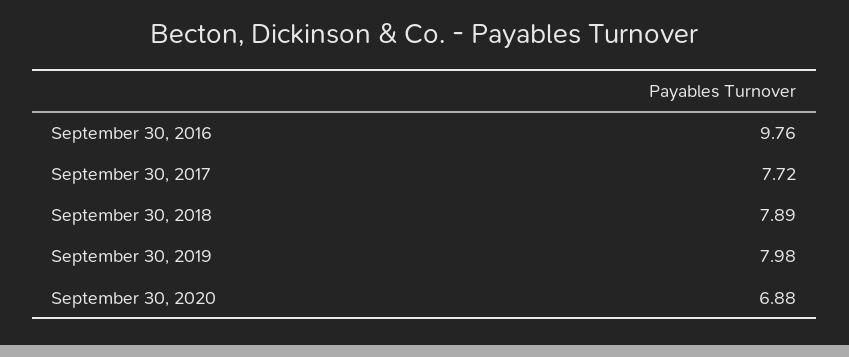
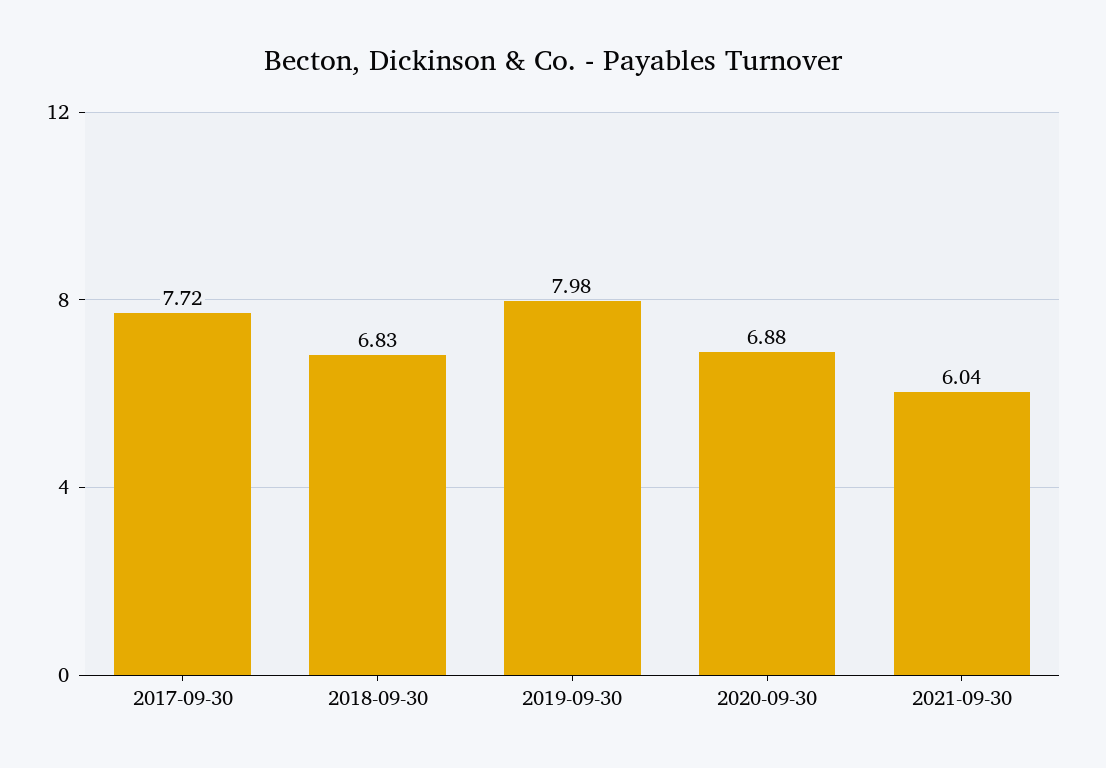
September 30, 2016: 9.76 -> none
September 30, 2018: 7.89 -> 6.83
2021-09-30: none -> 6.04

